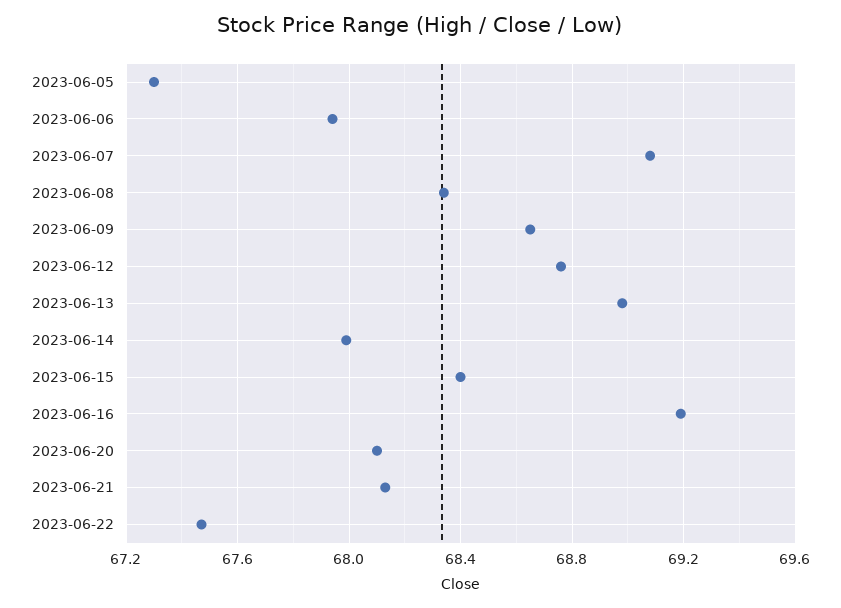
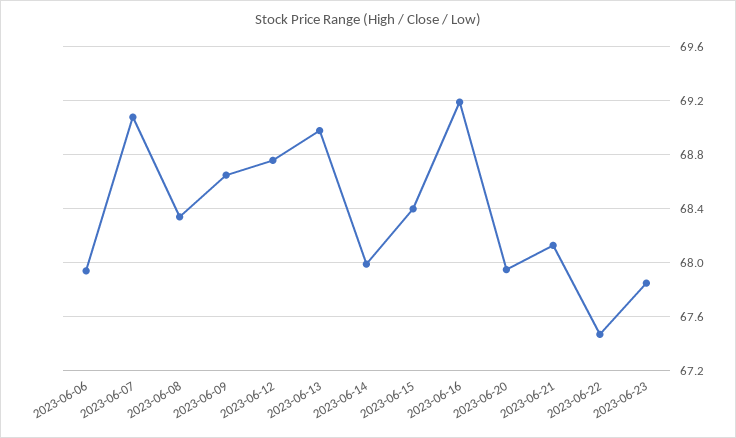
2023-06-05: 67.3 -> none
2023-06-20: 68.1 -> 67.95
2023-06-23: none -> 67.85

